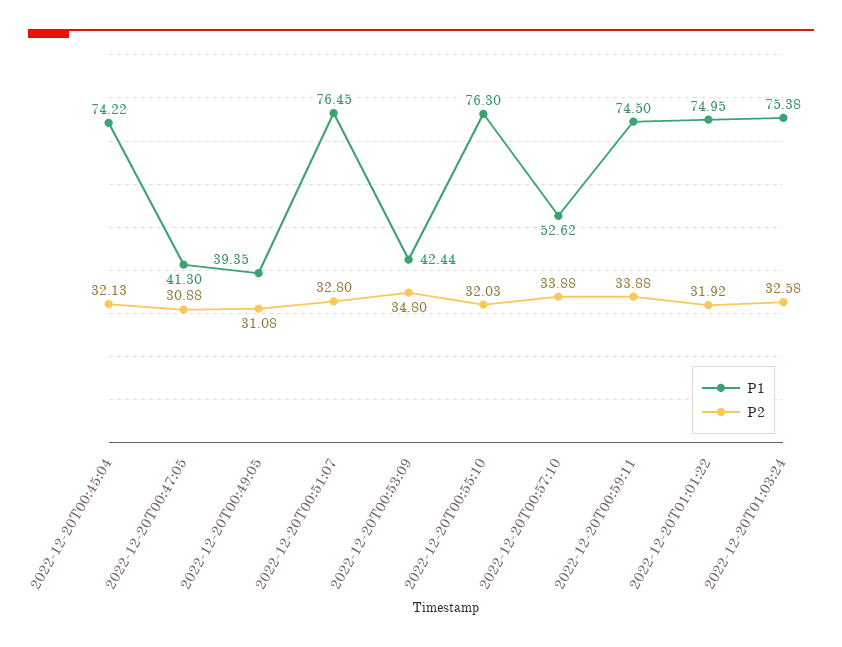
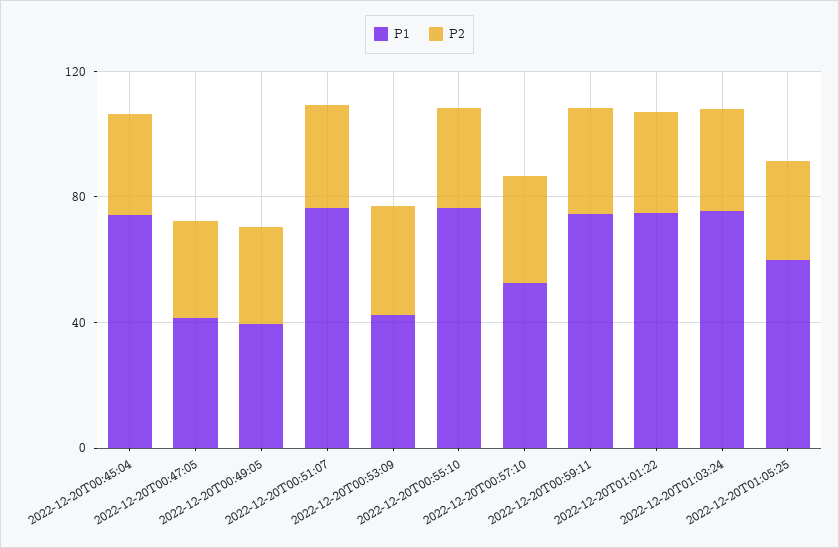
P1, 2022-12-20T01:05:25: none -> 60
P2, 2022-12-20T01:05:25: none -> 30

